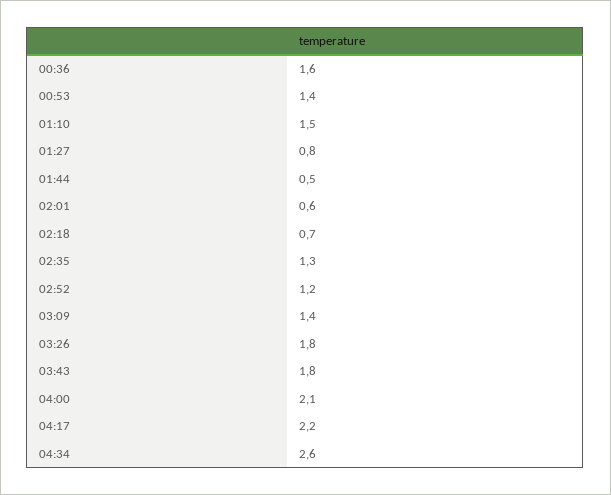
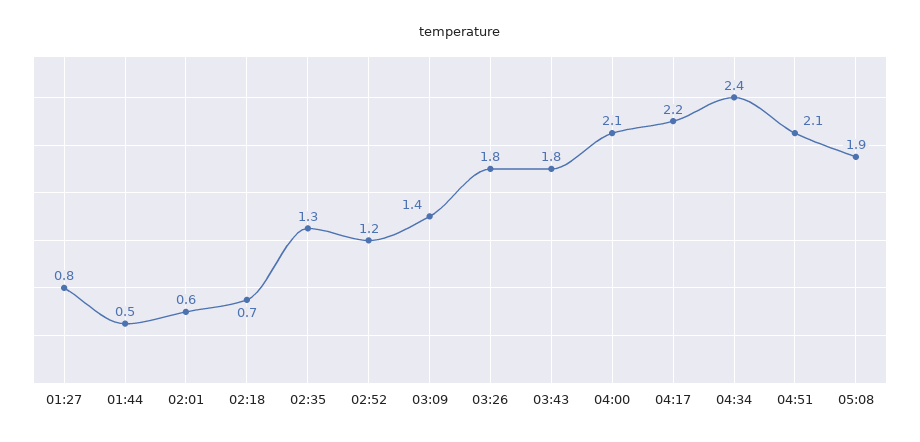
00:36: 1.6 -> none
00:53: 1.4 -> none
01:10: 1.5 -> none
04:34: 2.6 -> 2.4
04:51: none -> 2.1
05:08: none -> 1.9

